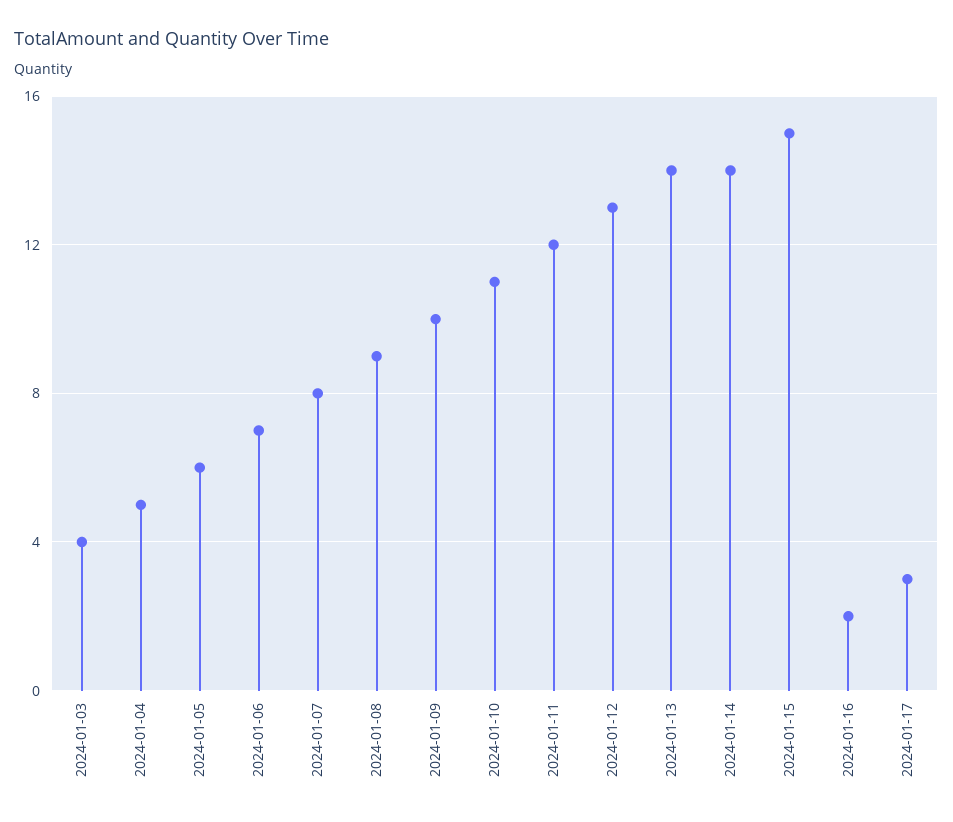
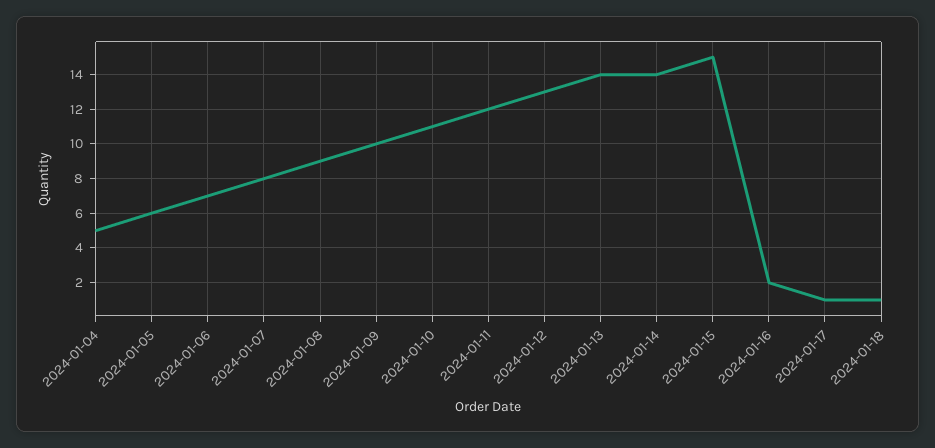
2024-01-03: 4 -> none
2024-01-17: 3 -> 1
2024-01-18: none -> 1

